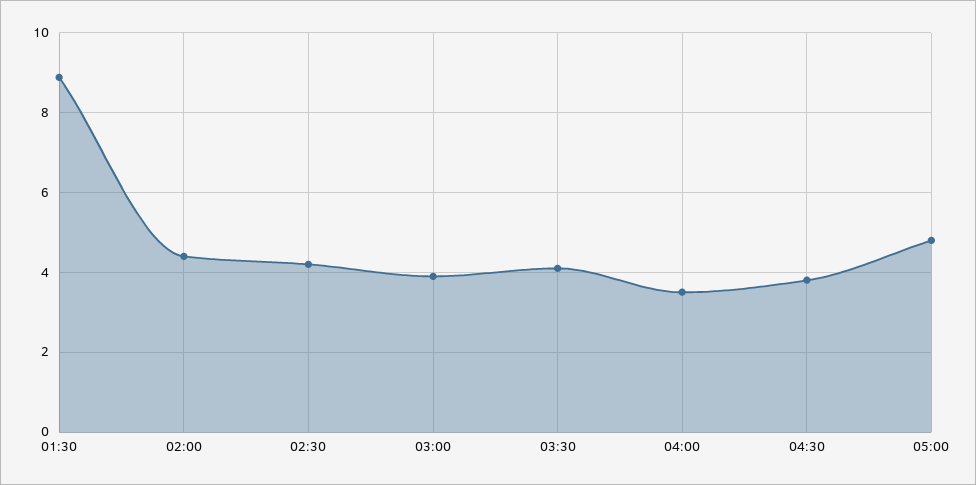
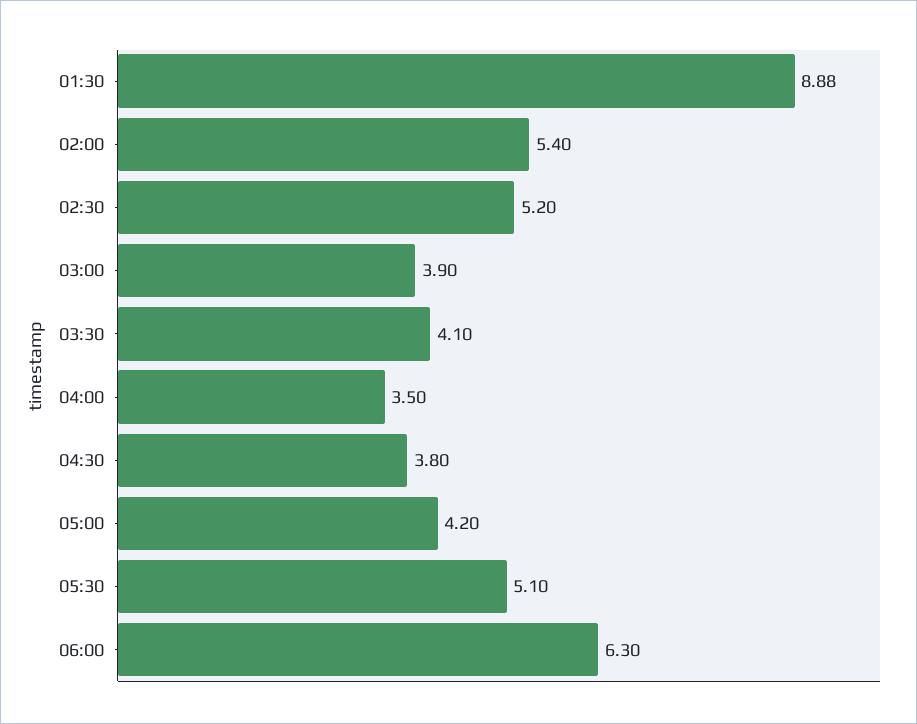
02:00: 4.4 -> 5.4
02:30: 4.2 -> 5.2
05:00: 4.8 -> 4.2
05:30: none -> 5.1
06:00: none -> 6.3

